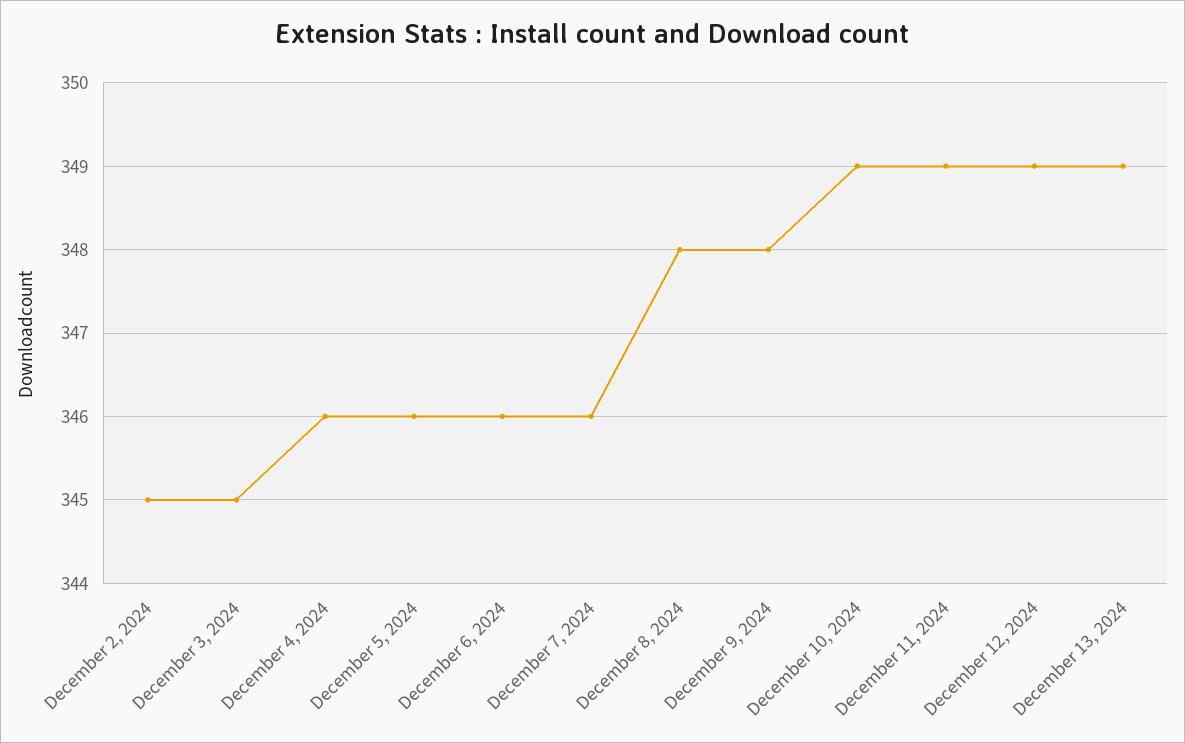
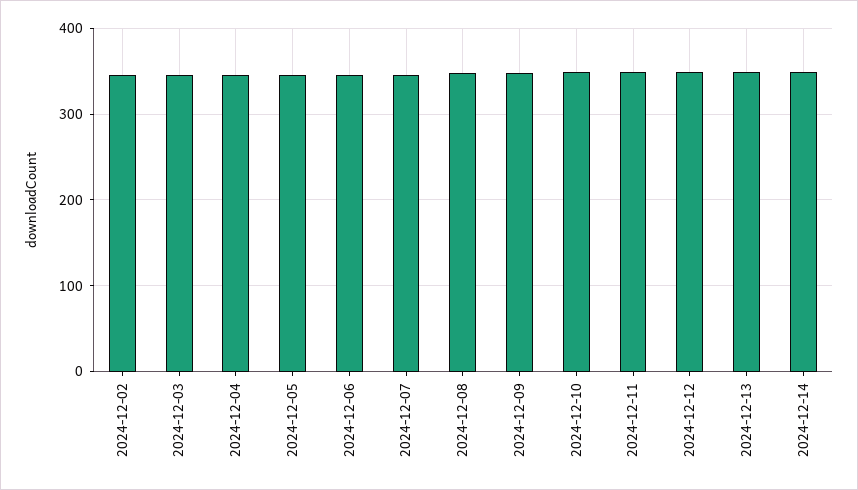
2024-12-14: none -> 350

